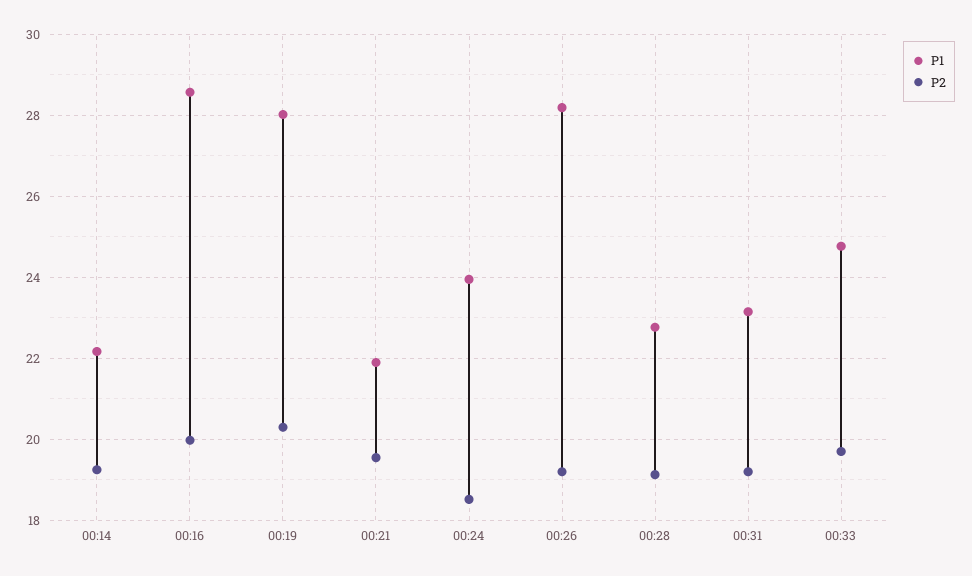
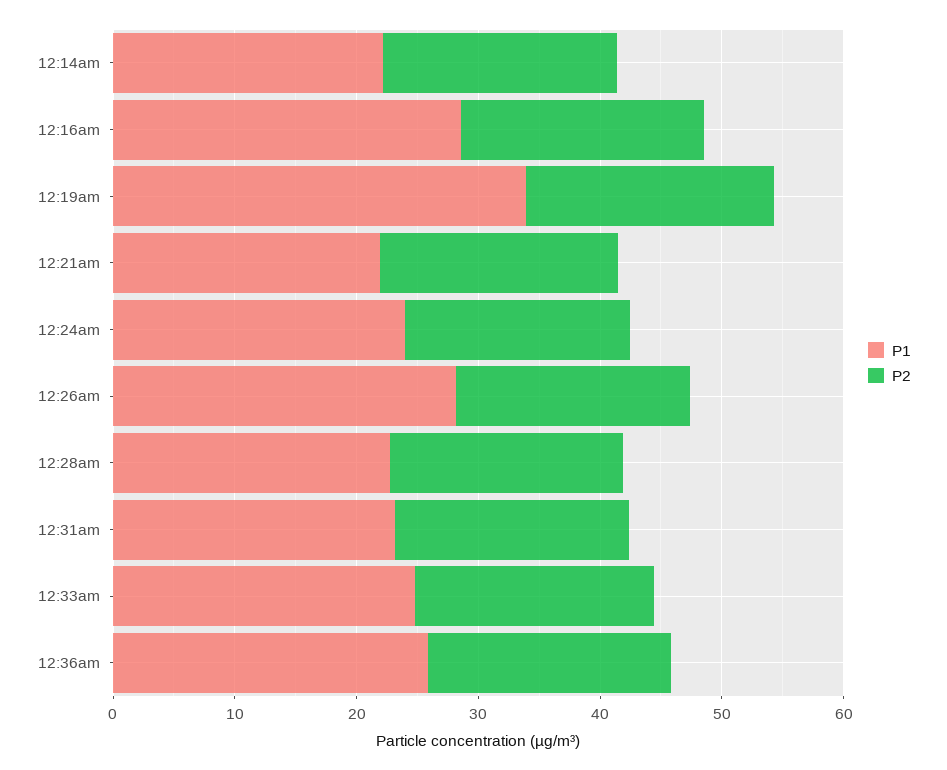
P1, 00:19: 28 -> 34
P1, 12:36am: none -> 26
P2, 12:36am: none -> 20

